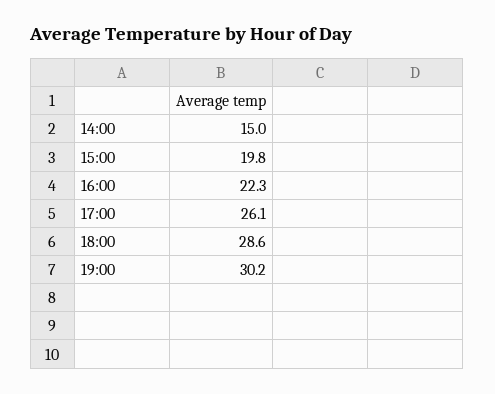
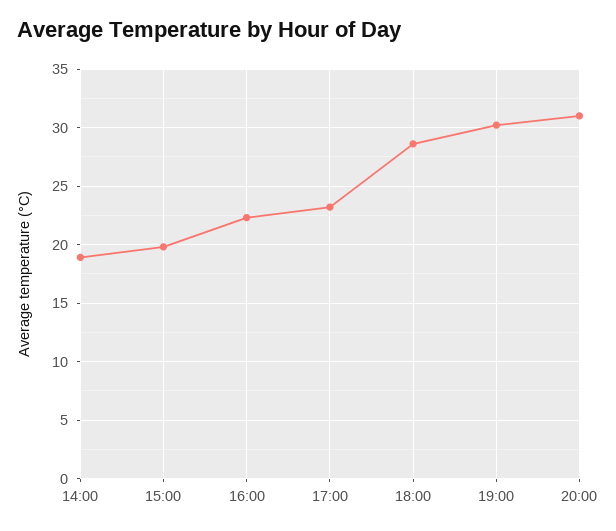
14:00: 15 -> 19
17:00: 26.1 -> 23
20:00: none -> 31

